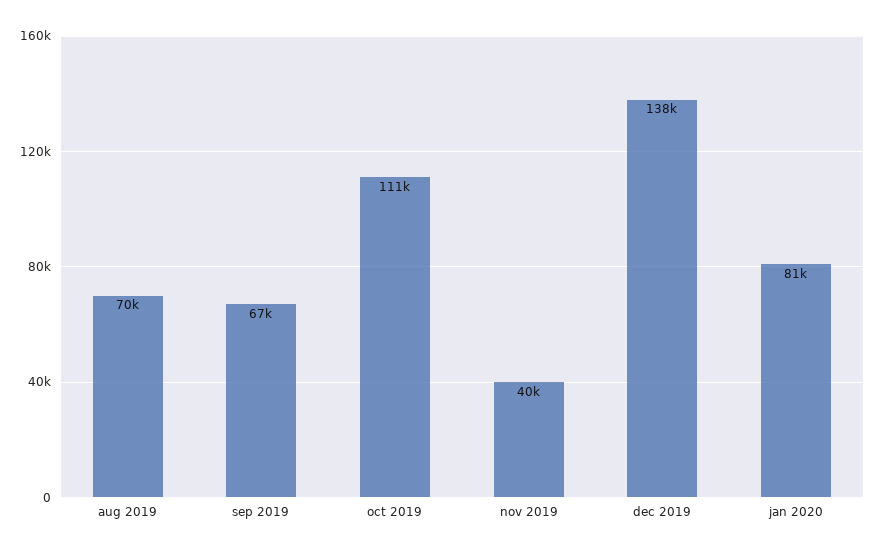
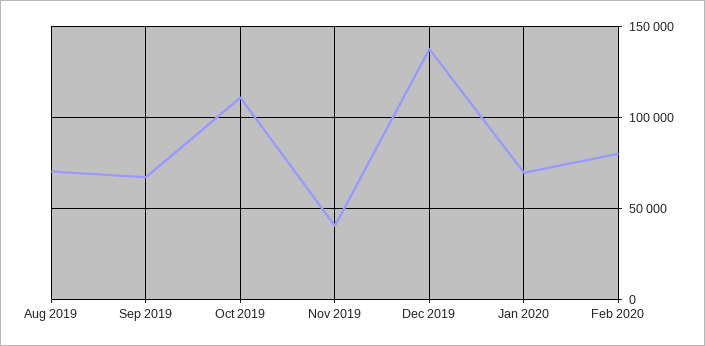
jan 2020: 81000 -> 70000
Feb 2020: none -> 80000

